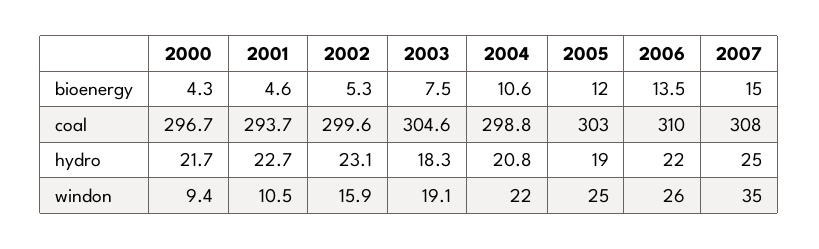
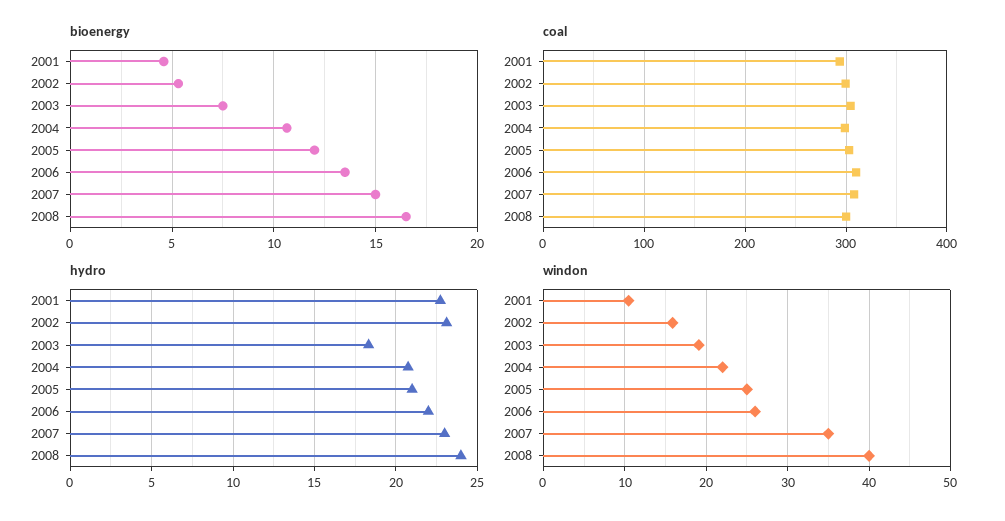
bioenergy, 2000: 4.3 -> none
coal, 2000: 296.7 -> none
hydro, 2000: 21.7 -> none
hydro, 2005: 19 -> 21
hydro, 2007: 25 -> 23
windon, 2000: 9.4 -> none
bioenergy, 2008: none -> 16.5
coal, 2008: none -> 300
hydro, 2008: none -> 24
windon, 2008: none -> 40

